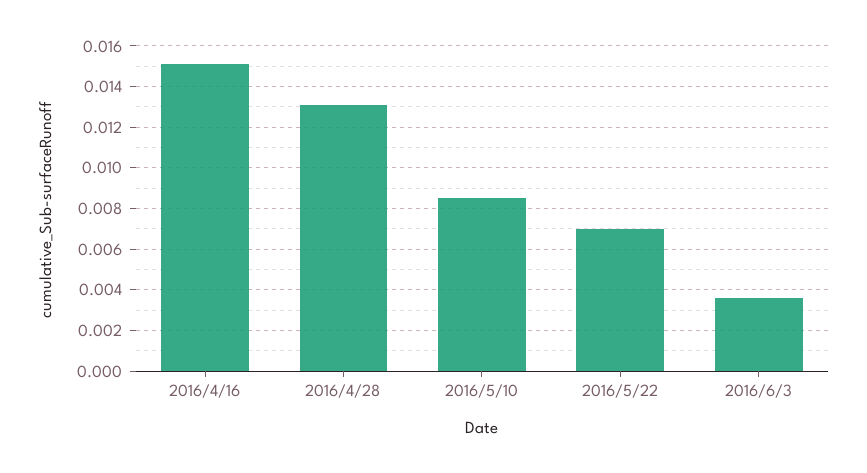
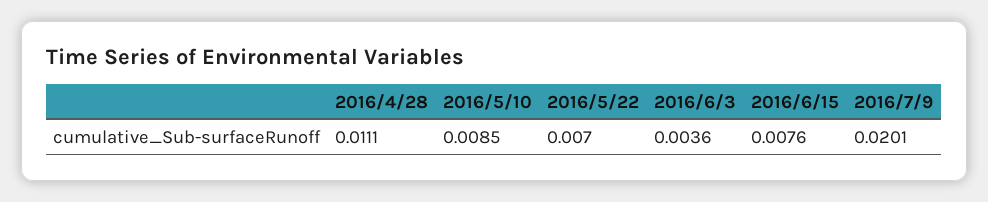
2016/4/16: 0.015 -> none
2016/4/28: 0.013 -> 0.0111
2016/6/15: none -> 0.0076
2016/7/9: none -> 0.0201

